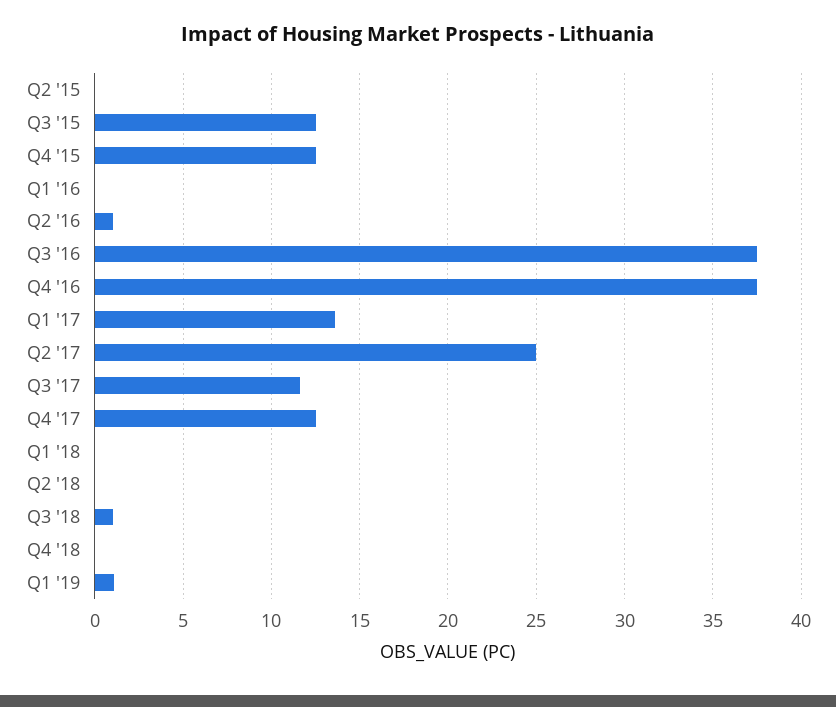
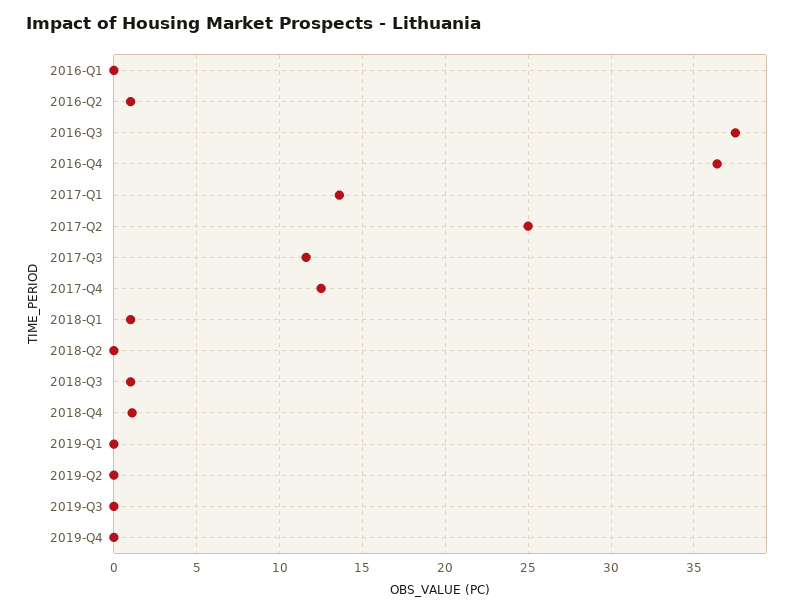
Q2 '15: 0 -> none
Q3 '15: 12.5 -> none
Q4 '15: 12.5 -> none
Q4 '16: 37.5 -> 36.5
Q1 '18: 0 -> 1
Q4 '18: 0 -> 1
Q1 '19: 1 -> 0
2019-Q2: none -> 0
2019-Q3: none -> 0
2019-Q4: none -> 0

